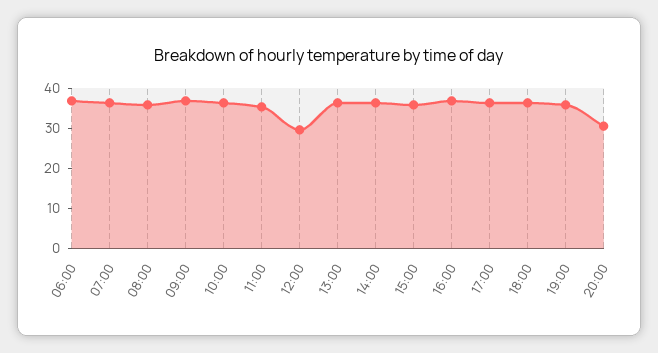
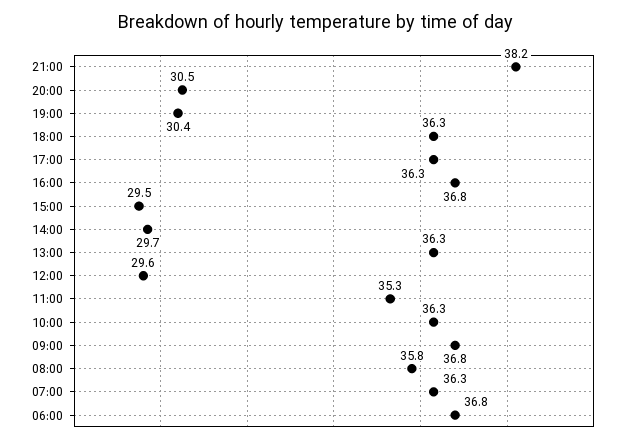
14:00: 36 -> 29.7
15:00: 36 -> 29.5
19:00: 36 -> 30.4
21:00: none -> 38.2

